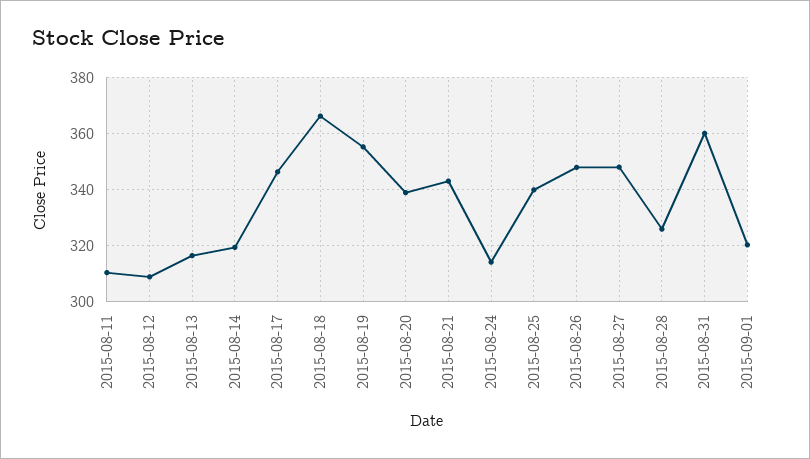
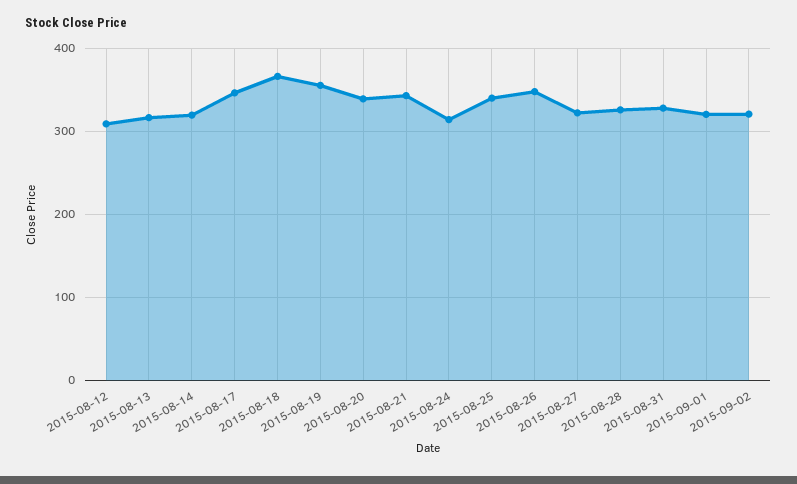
2015-08-11: 310 -> none
2015-08-27: 347.5 -> 320
2015-08-31: 360 -> 330
2015-09-02: none -> 320

